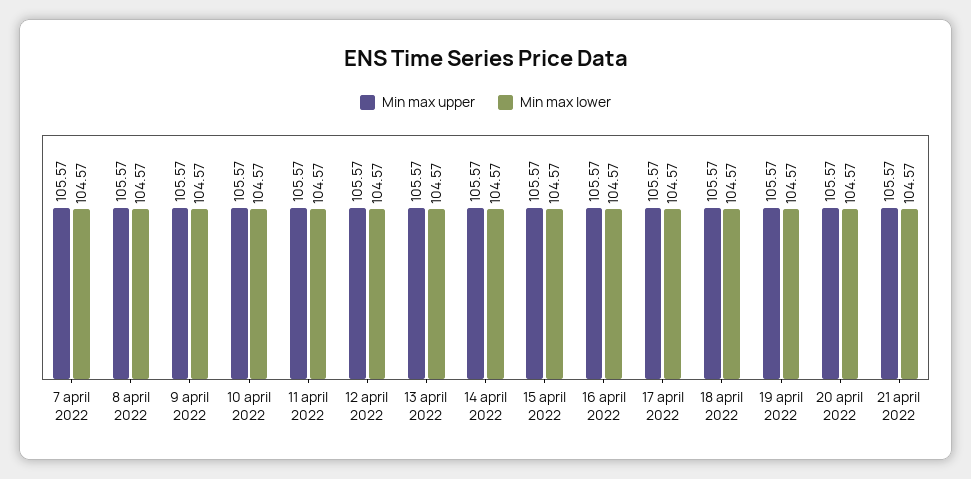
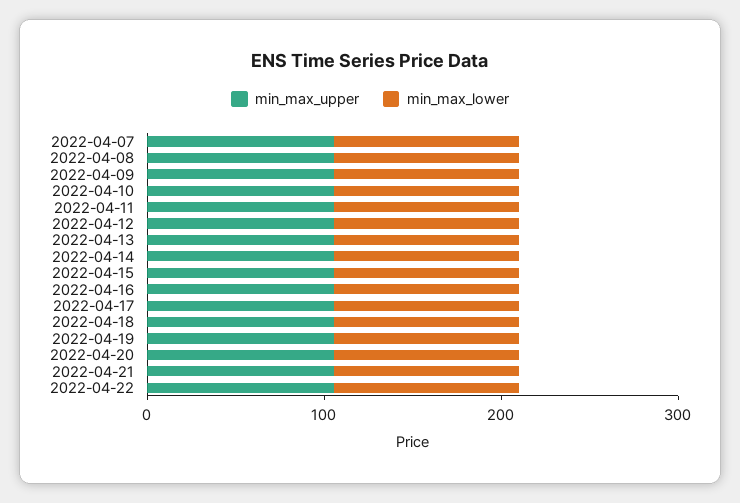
Min max upper, 2022-04-22: none -> 100
Min max lower, 2022-04-22: none -> 100

